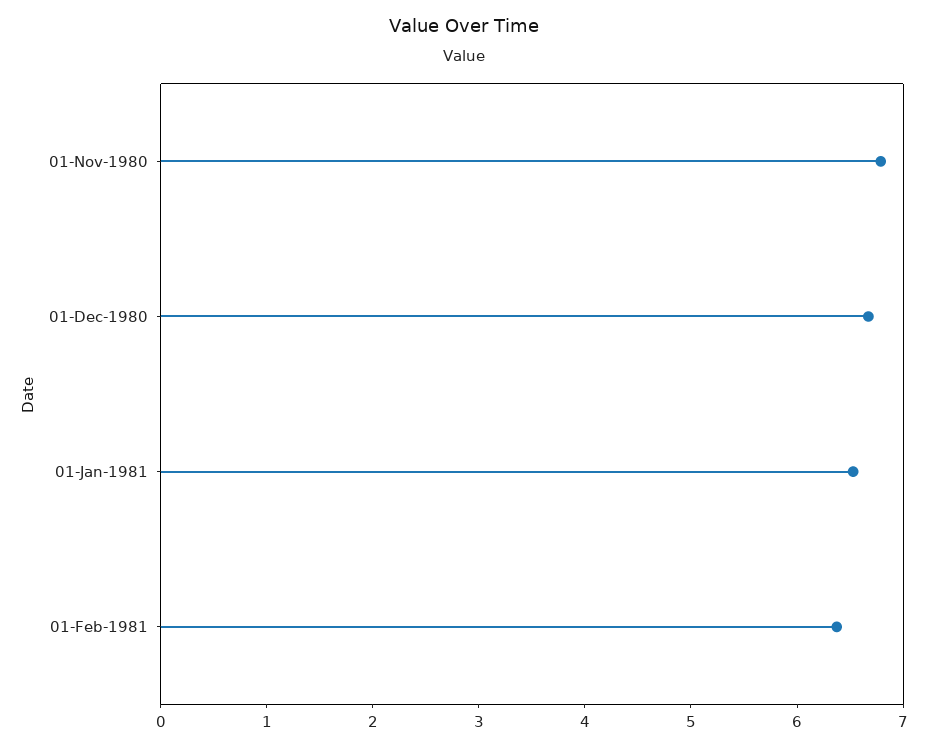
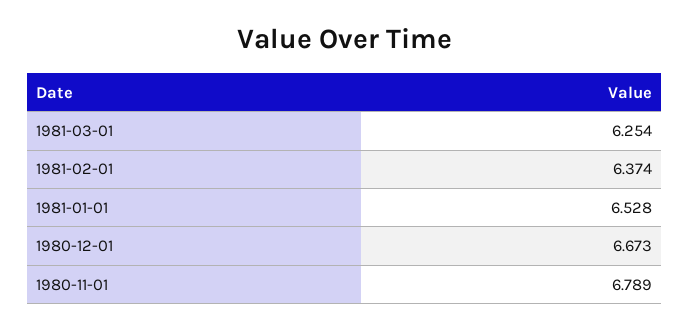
1981-03-01: none -> 6.254

